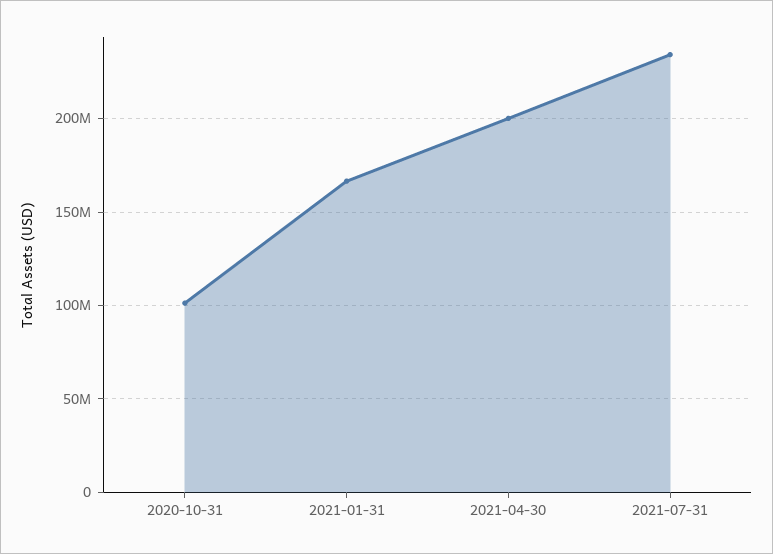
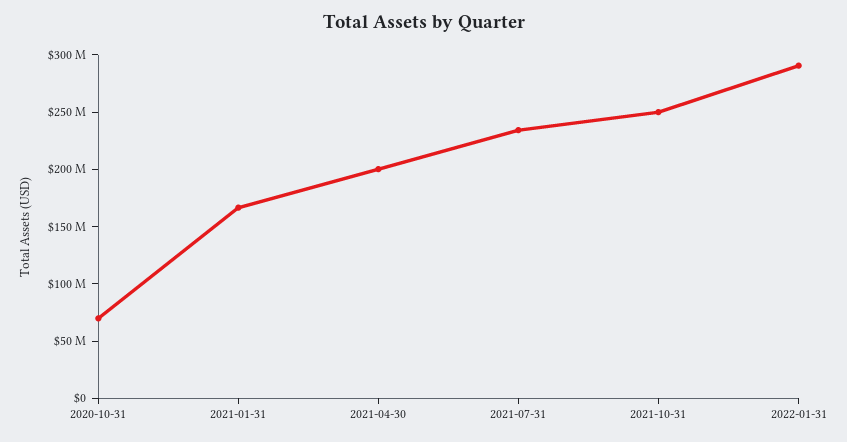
2020-10-31: 100000000 -> 70000000
2021-10-31: none -> 250000000
2022-01-31: none -> 290000000

